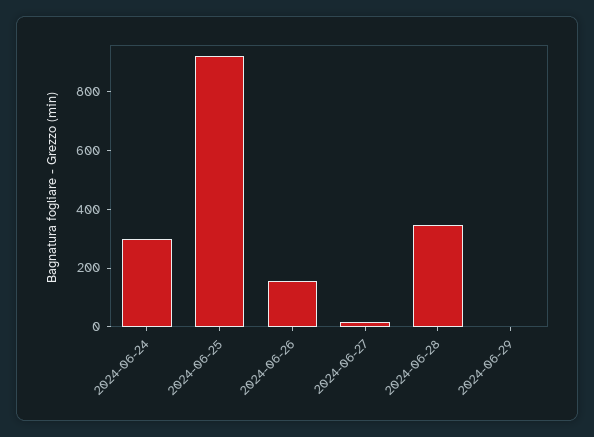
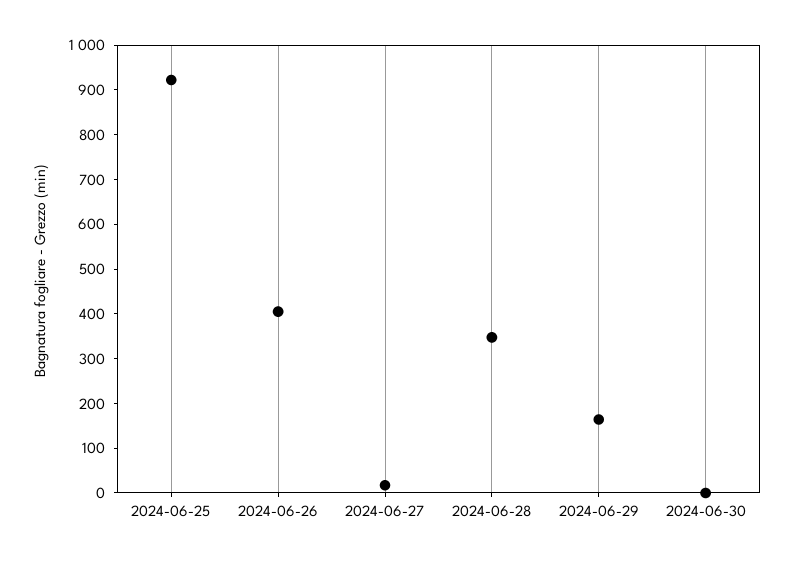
2024-06-24: 300 -> none
2024-06-26: 150 -> 400
2024-06-29: 0 -> 160
2024-06-30: none -> 0

